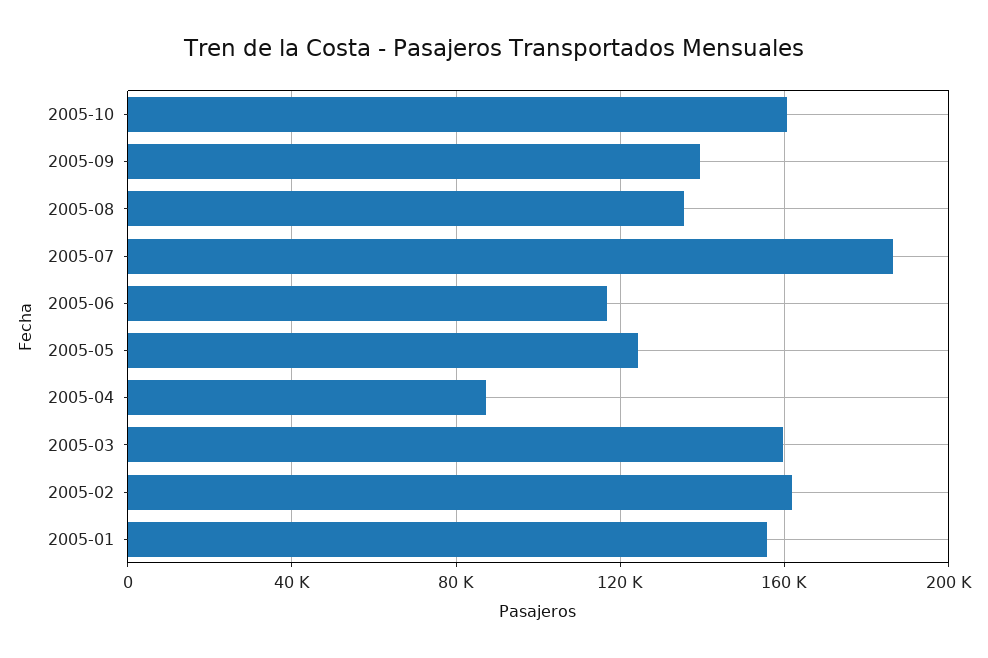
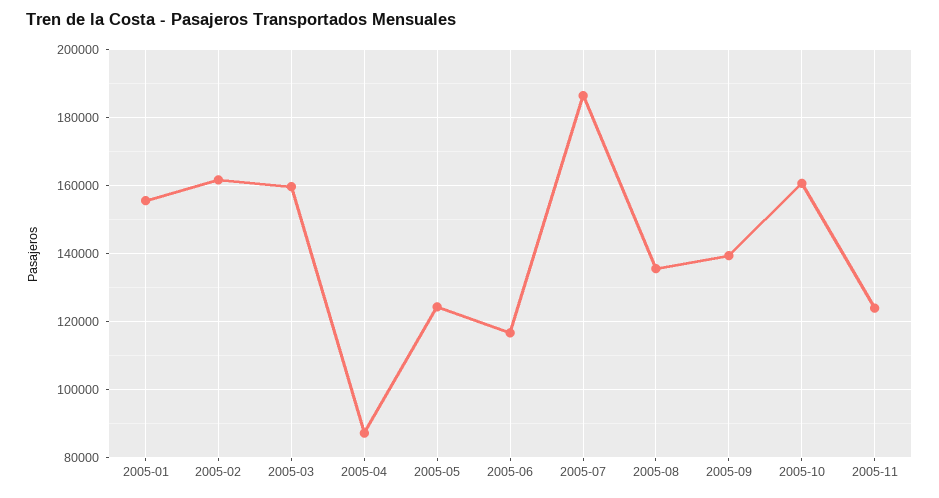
2005-11: none -> 124000

